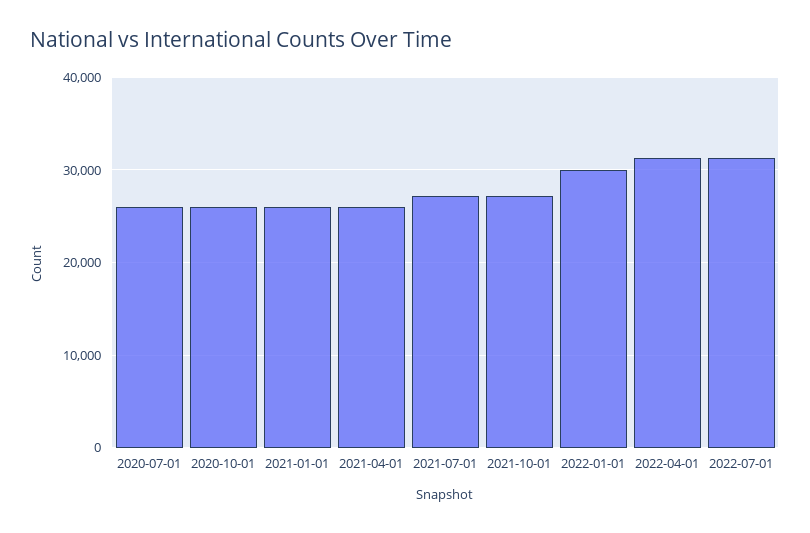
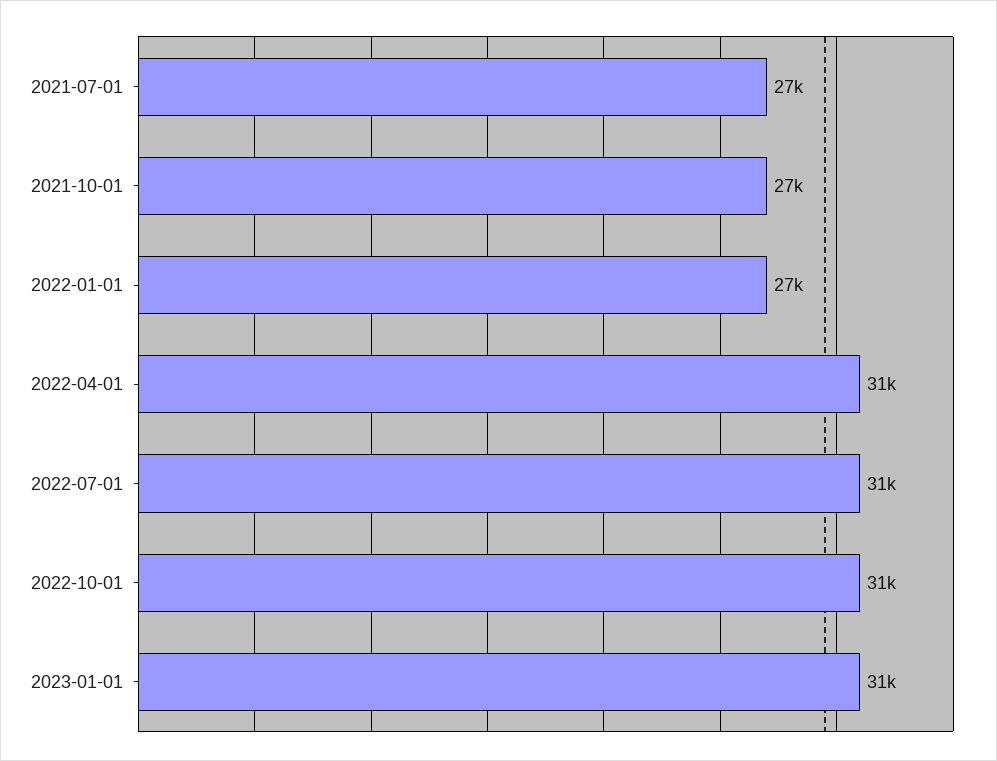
2020-07-01: 26000 -> none
2020-10-01: 26000 -> none
2021-01-01: 26000 -> none
2021-04-01: 26000 -> none
2022-01-01: 30000 -> 27000
2022-10-01: none -> 31000
2023-01-01: none -> 31000

